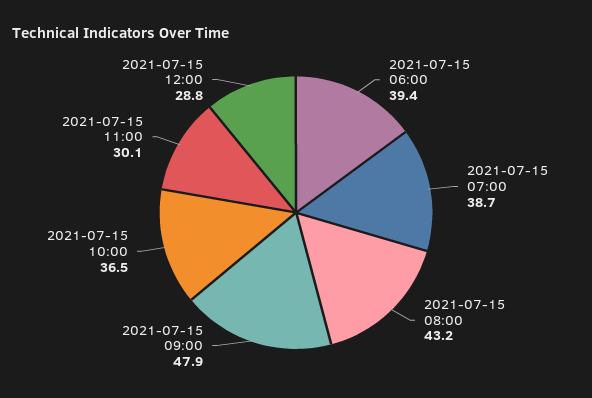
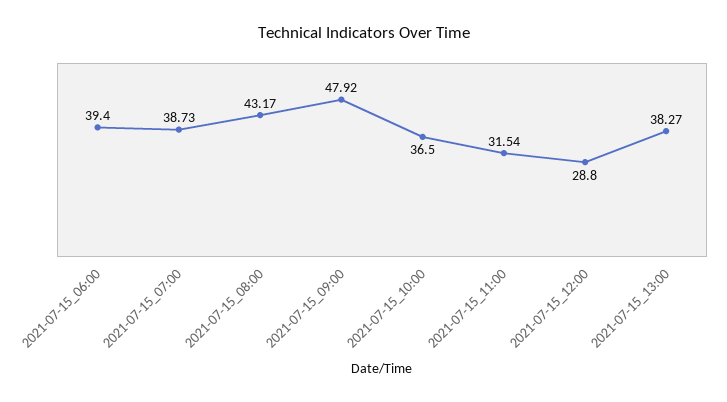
2021-07-15 11:00: 30.1 -> 31.54
2021-07-15_13:00: none -> 38.27

